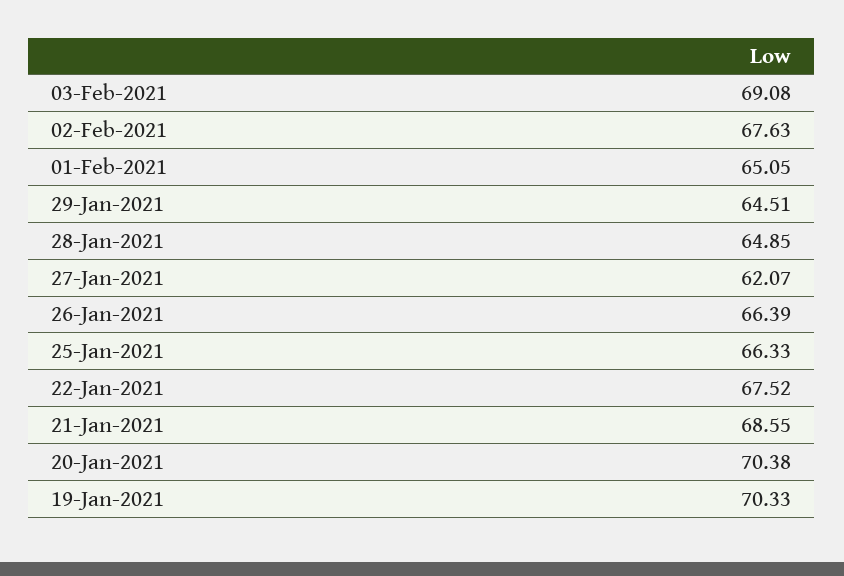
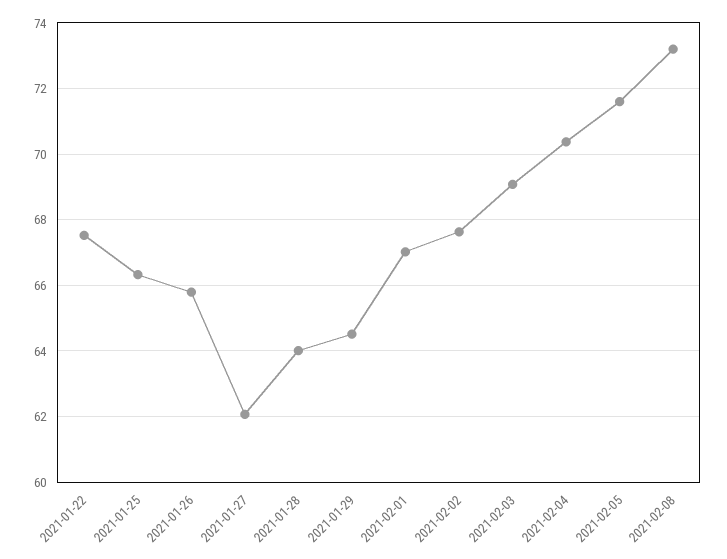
01-Feb-2021: 65.05 -> 67
28-Jan-2021: 64.85 -> 64
26-Jan-2021: 66.39 -> 65.8
21-Jan-2021: 68.55 -> none
20-Jan-2021: 70.38 -> none
19-Jan-2021: 70.33 -> none
2021-02-04: none -> 70.4
2021-02-05: none -> 71.6
2021-02-08: none -> 73.2

